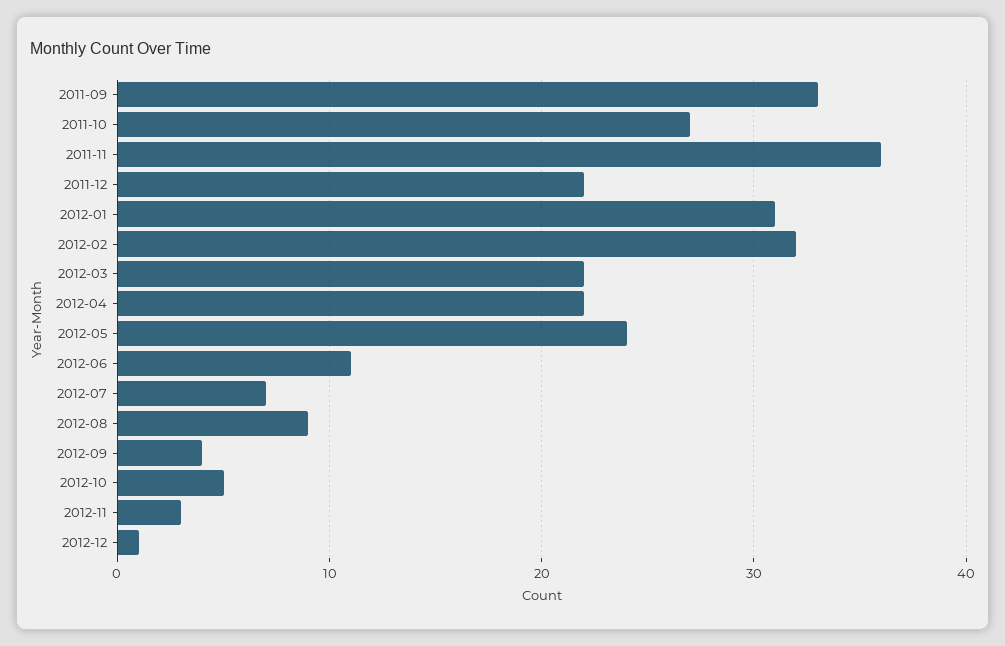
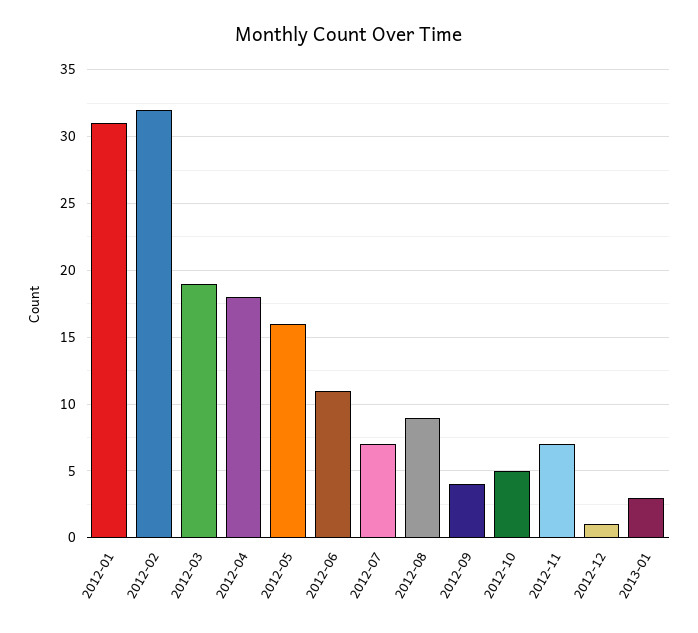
2011-09: 33 -> none
2011-10: 27 -> none
2011-11: 36 -> none
2011-12: 22 -> none
2012-03: 22 -> 19
2012-04: 22 -> 18
2012-05: 24 -> 16
2012-11: 3 -> 7
2013-01: none -> 3

